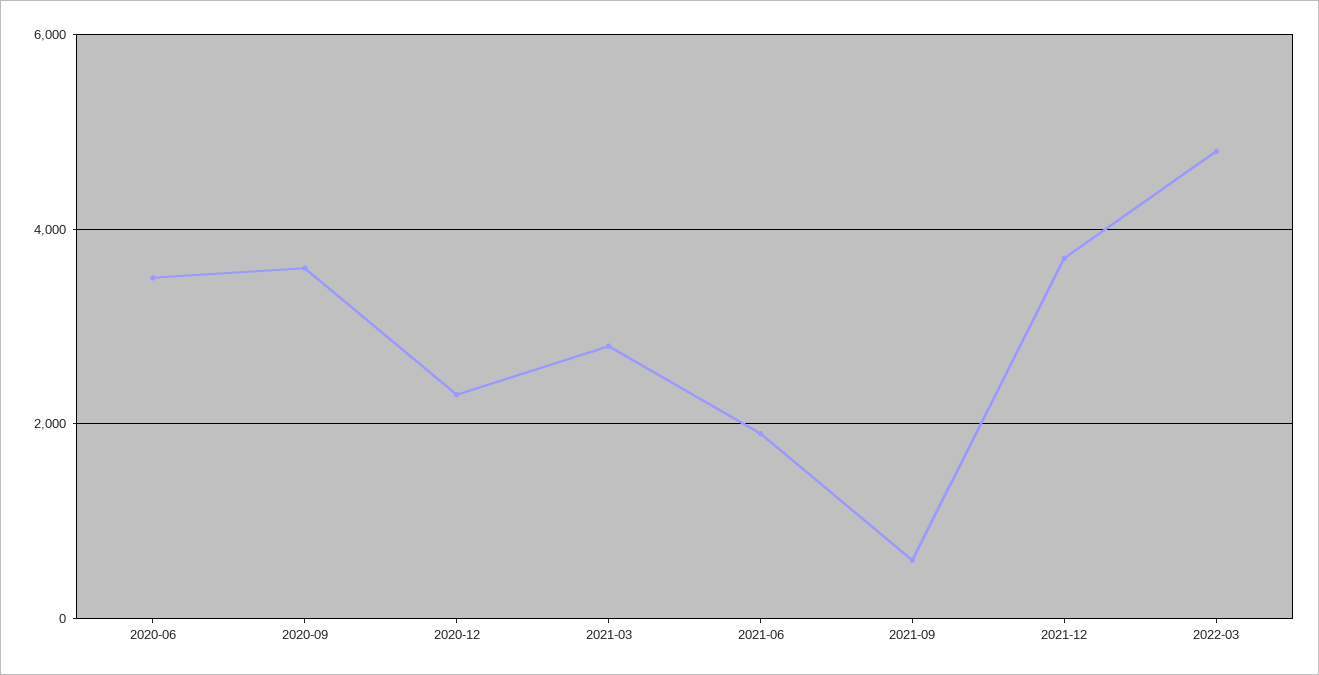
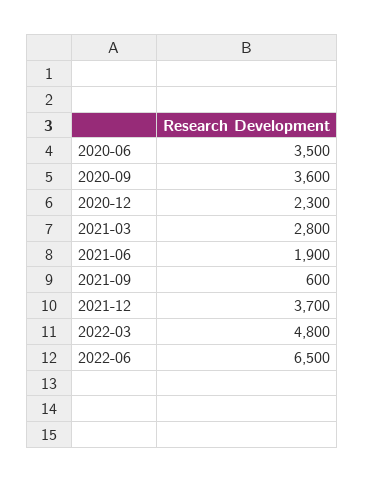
2022-06: none -> 6500

